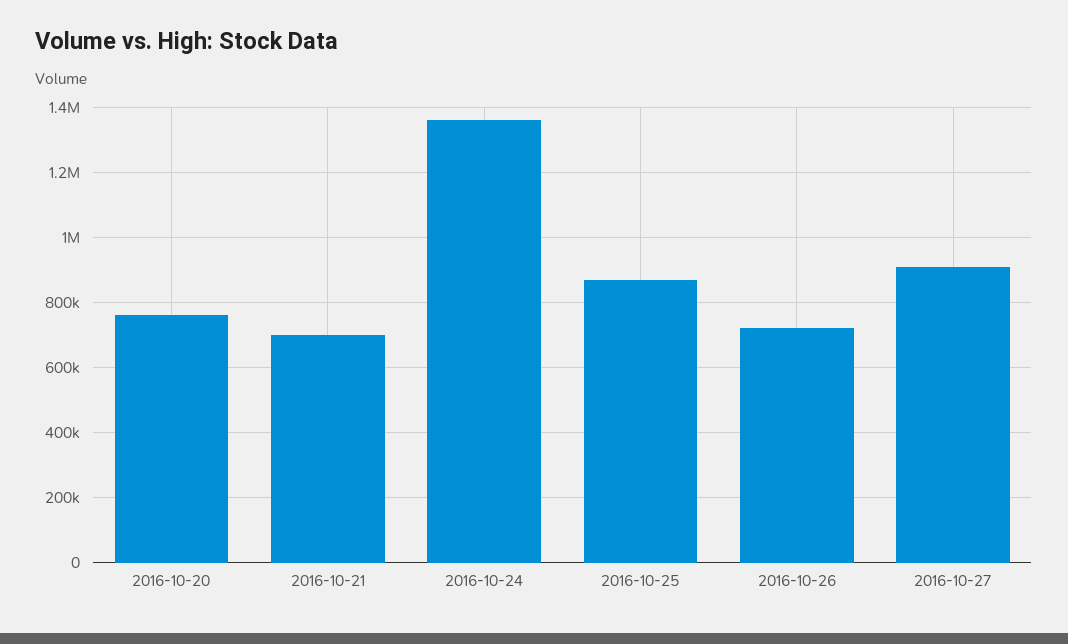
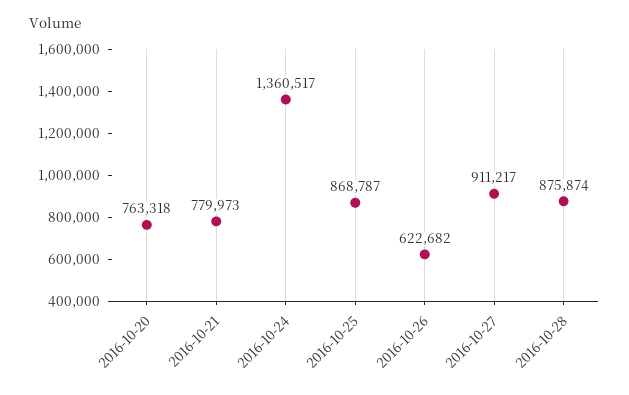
2016-10-21: 700000 -> 779973
2016-10-26: 720000 -> 622682
2016-10-28: none -> 875874

